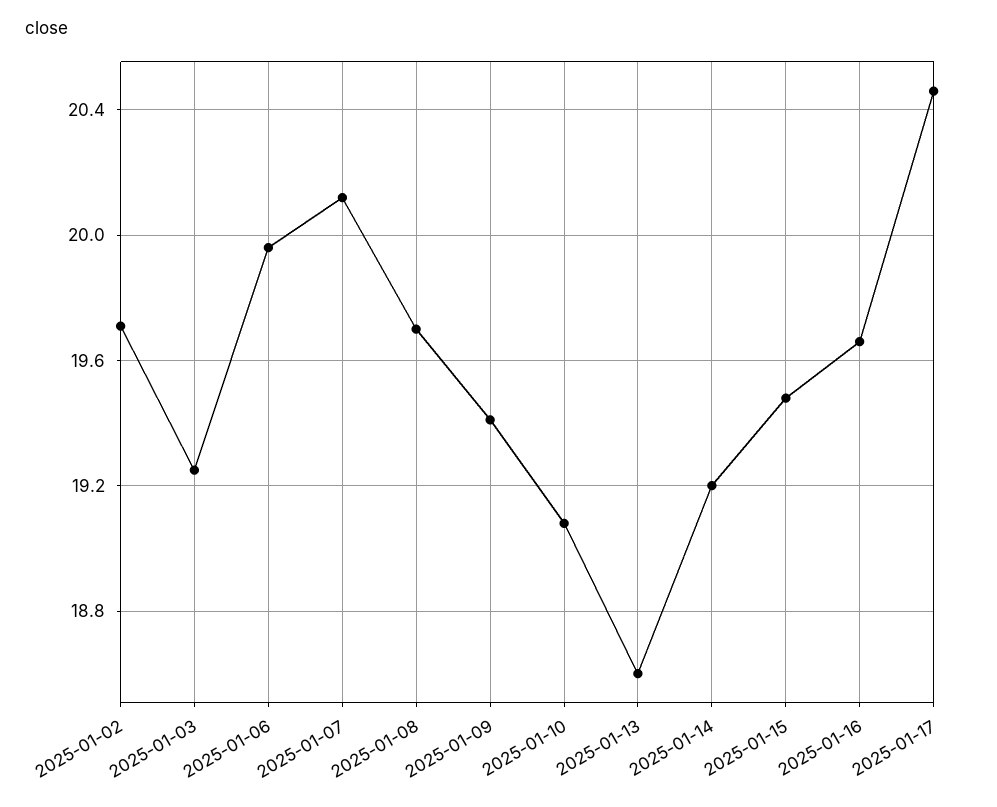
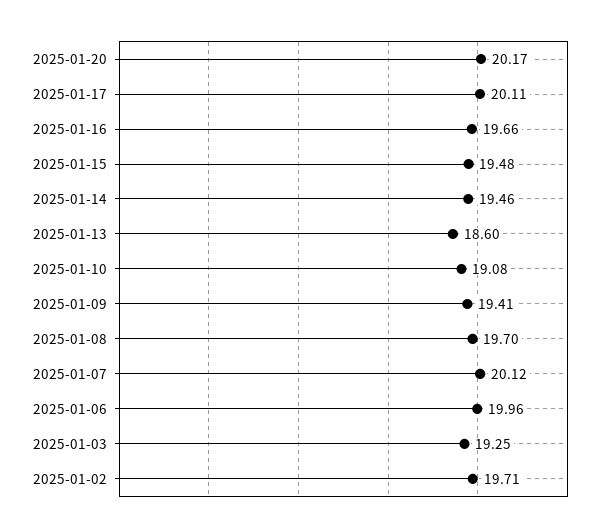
2025-01-14: 19.2 -> 19.46
2025-01-17: 20.45 -> 20.11
2025-01-20: none -> 20.17

